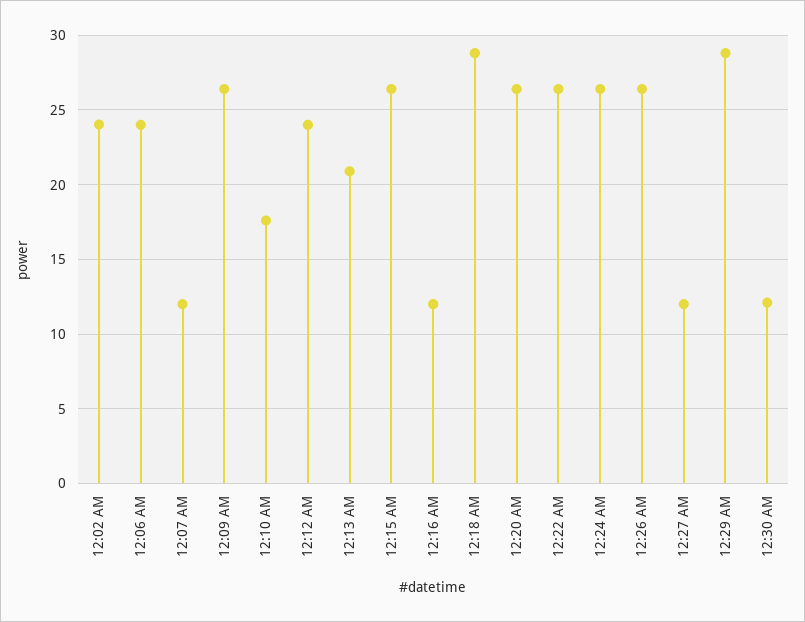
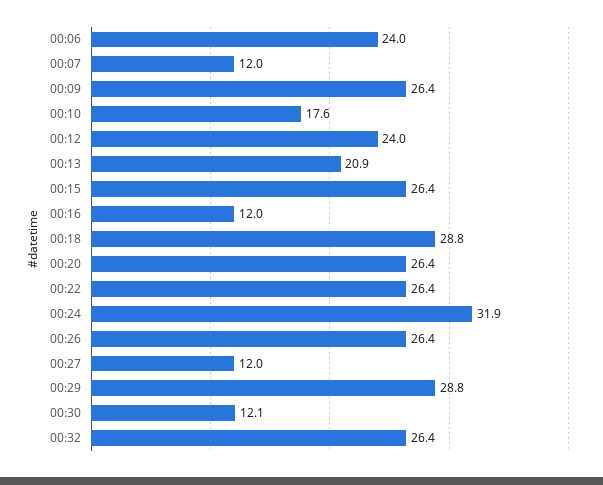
12:02 AM: 24 -> none
12:24 AM: 26.5 -> 31.9
00:32: none -> 26.4

